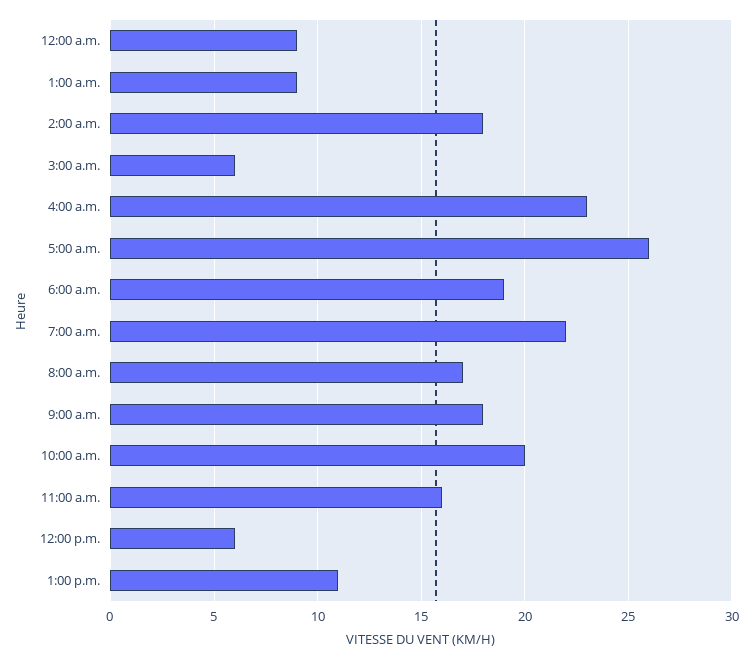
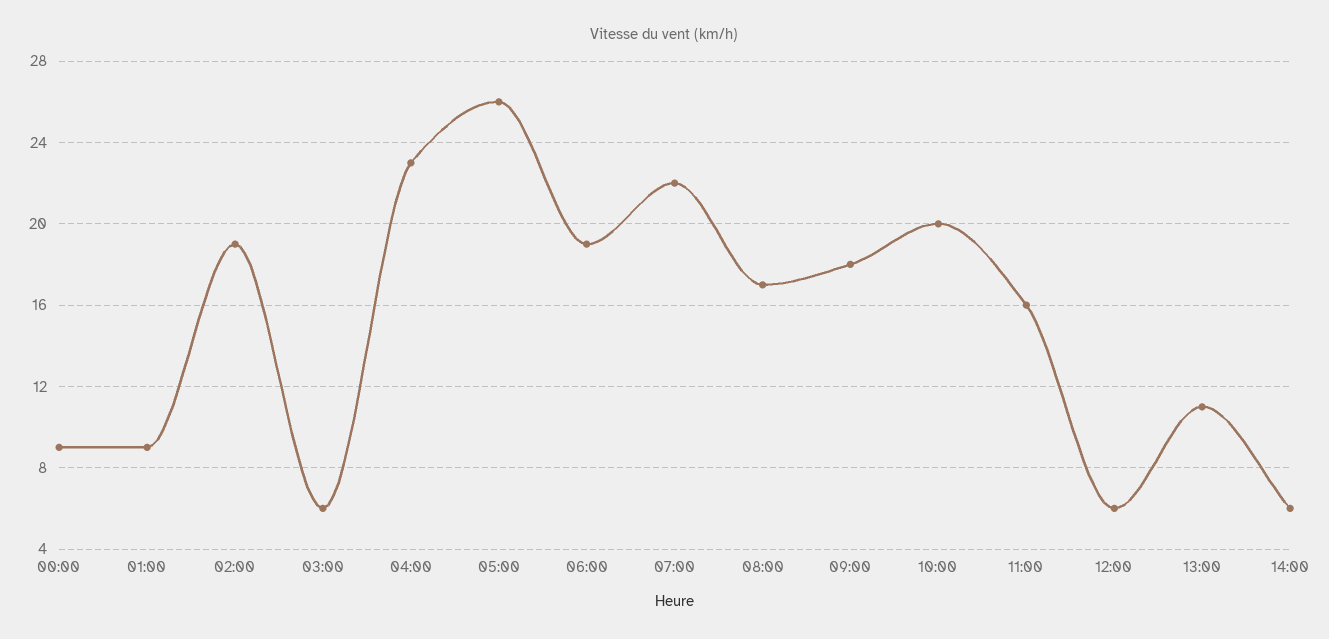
2:00 a.m.: 18 -> 19
14:00: none -> 6

